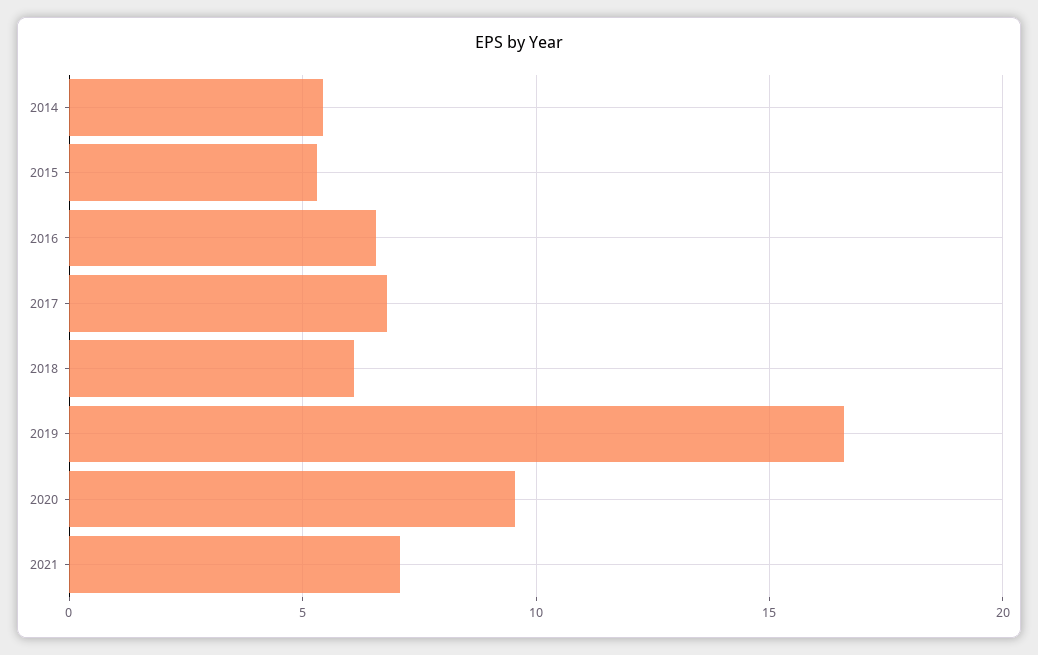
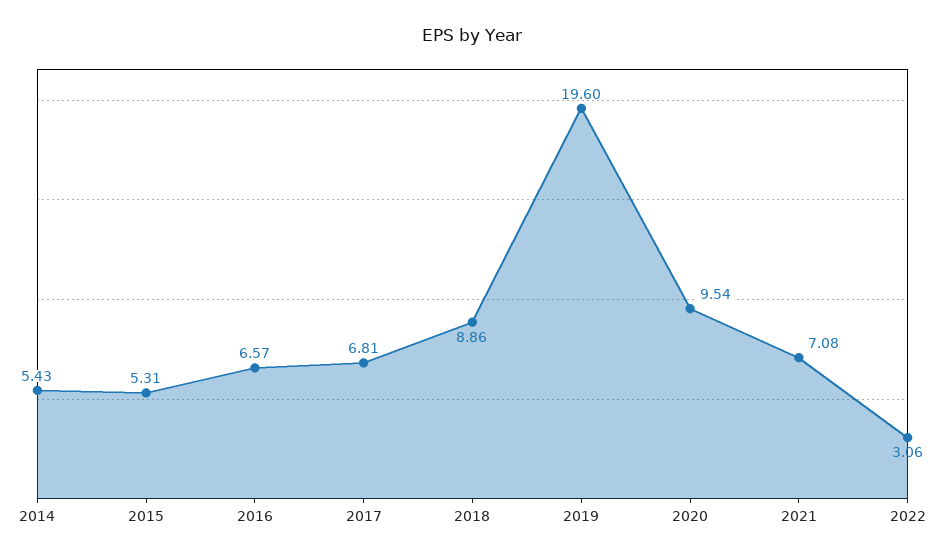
2018: 6 -> 8.86
2019: 16.5 -> 19.6
2022: none -> 3.06

